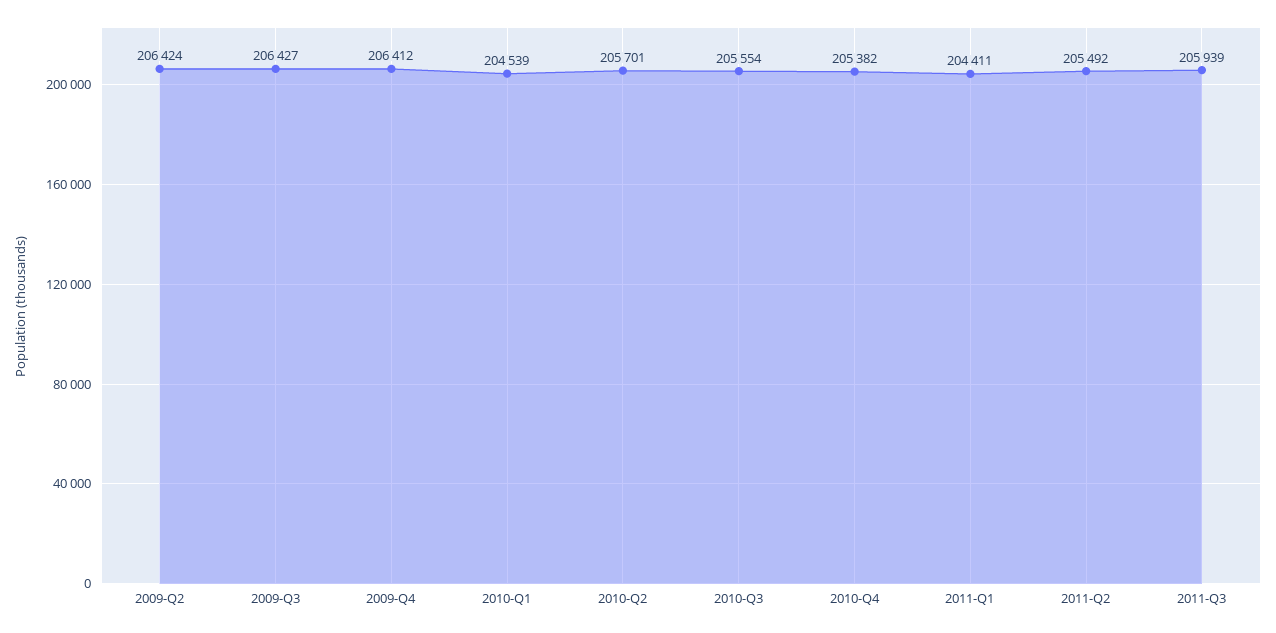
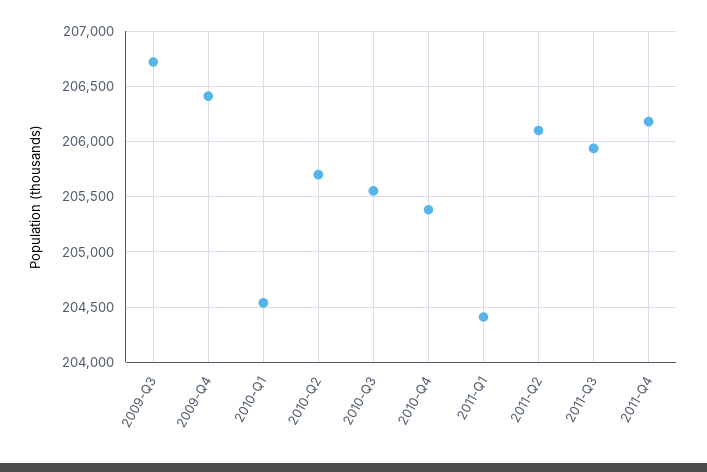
2009-Q2: 206424 -> none
2009-Q3: 206427 -> 206700
2011-Q2: 205492 -> 206100
2011-Q4: none -> 206200

